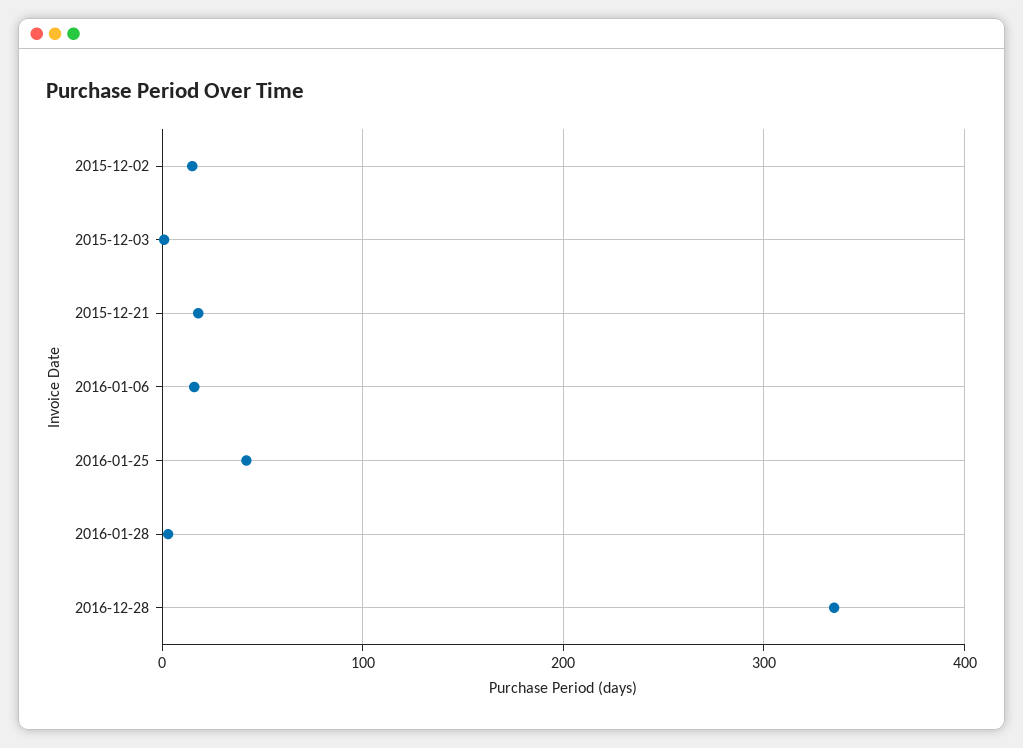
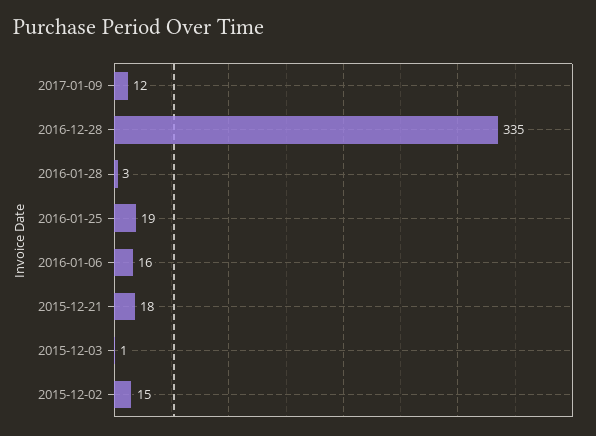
2016-01-25: 40 -> 19
2017-01-09: none -> 12

